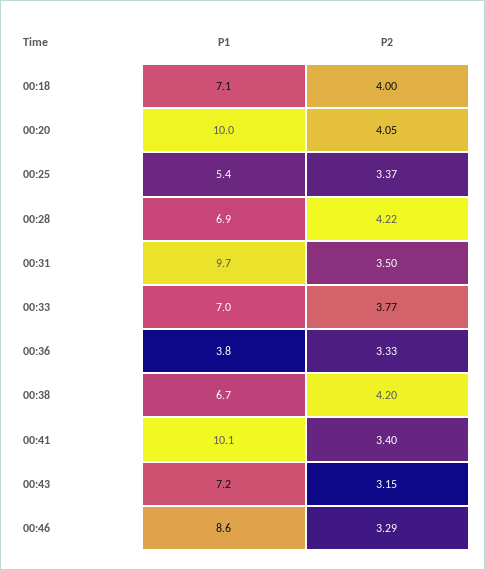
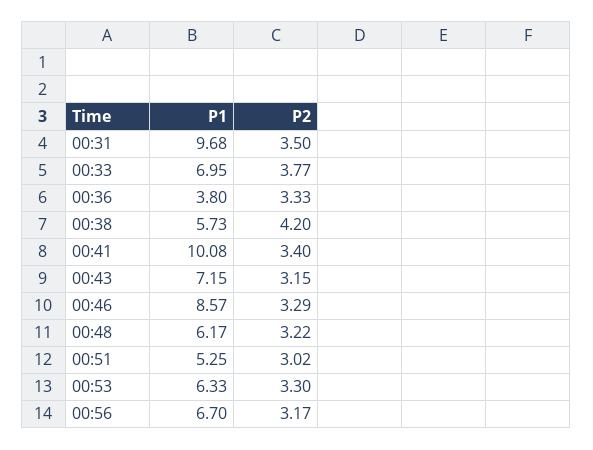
P1, 00:18: 7.1 -> none
P2, 00:18: 4 -> none
P1, 00:20: 10 -> none
P2, 00:20: 4.05 -> none
P1, 00:25: 5.4 -> none
P2, 00:25: 3.37 -> none
P1, 00:28: 6.9 -> none
P2, 00:28: 4.22 -> none
P1, 00:38: 6.7 -> 5.73
P1, 00:48: none -> 6.17
P2, 00:48: none -> 3.22
P1, 00:51: none -> 5.25
P2, 00:51: none -> 3.02
P1, 00:53: none -> 6.33
P2, 00:53: none -> 3.3
P1, 00:56: none -> 6.7
P2, 00:56: none -> 3.17

